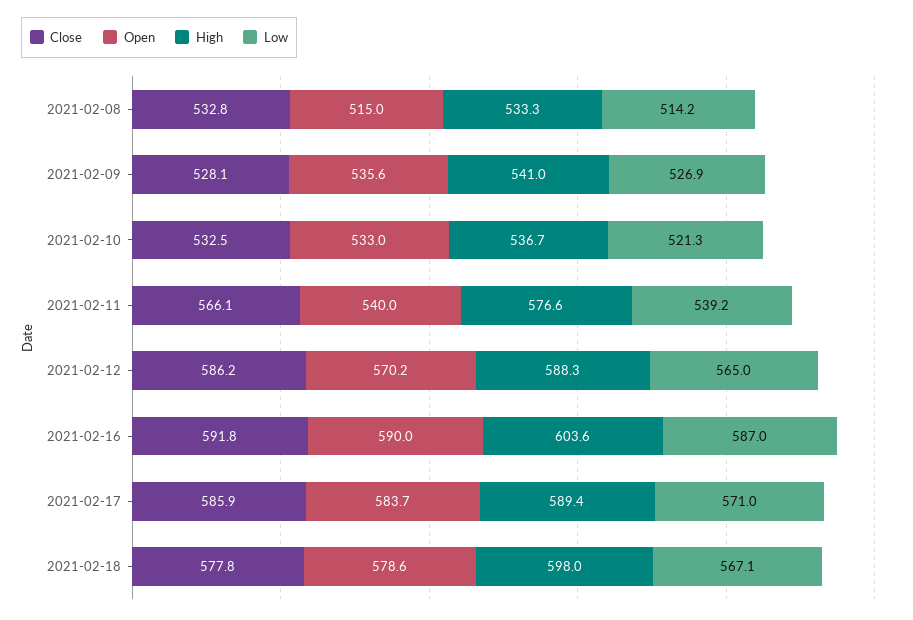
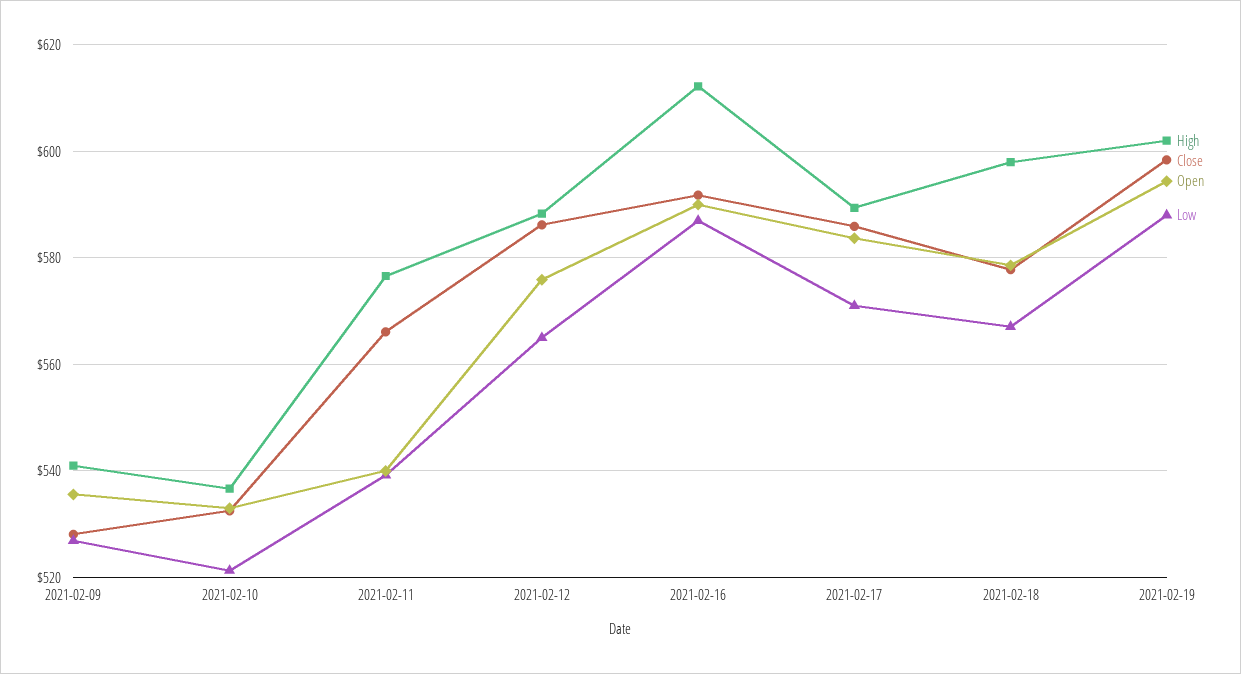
Close, 2021-02-08: 532.8 -> none
Open, 2021-02-08: 515 -> none
High, 2021-02-08: 533.3 -> none
Low, 2021-02-08: 514.2 -> none
Open, 2021-02-12: 570.2 -> 576
High, 2021-02-16: 603.6 -> 612
High, 2021-02-19: none -> 602
Close, 2021-02-19: none -> 598
Open, 2021-02-19: none -> 594
Low, 2021-02-19: none -> 588

